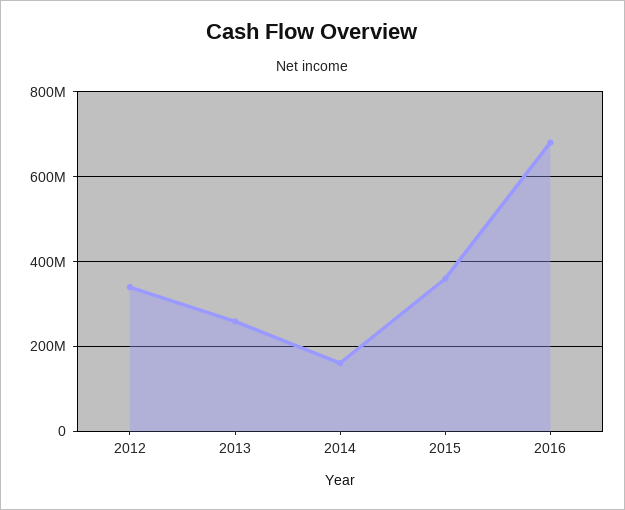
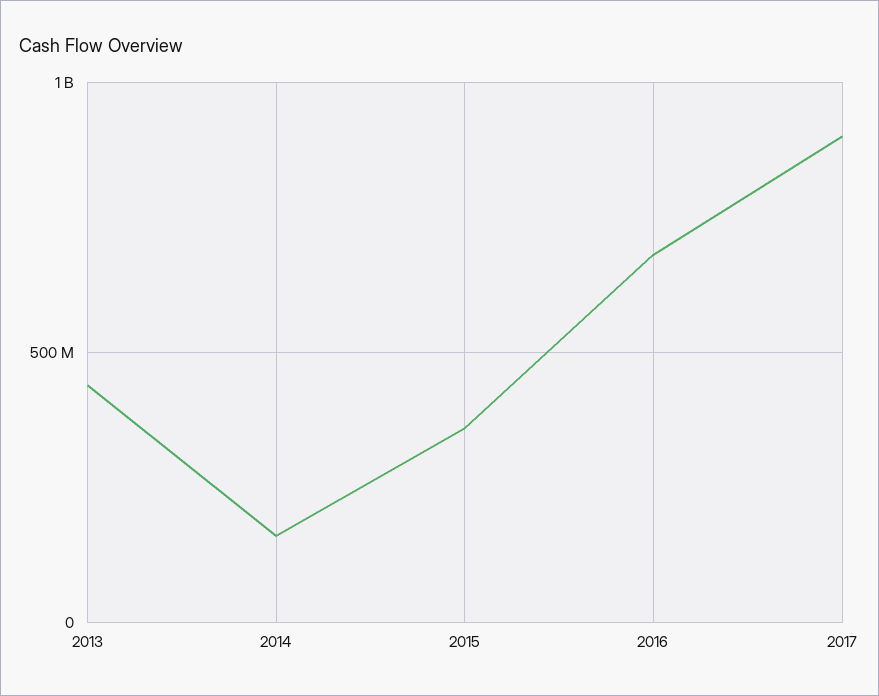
2012: 340000000 -> none
2013: 260000000 -> 450000000
2017: none -> 900000000

